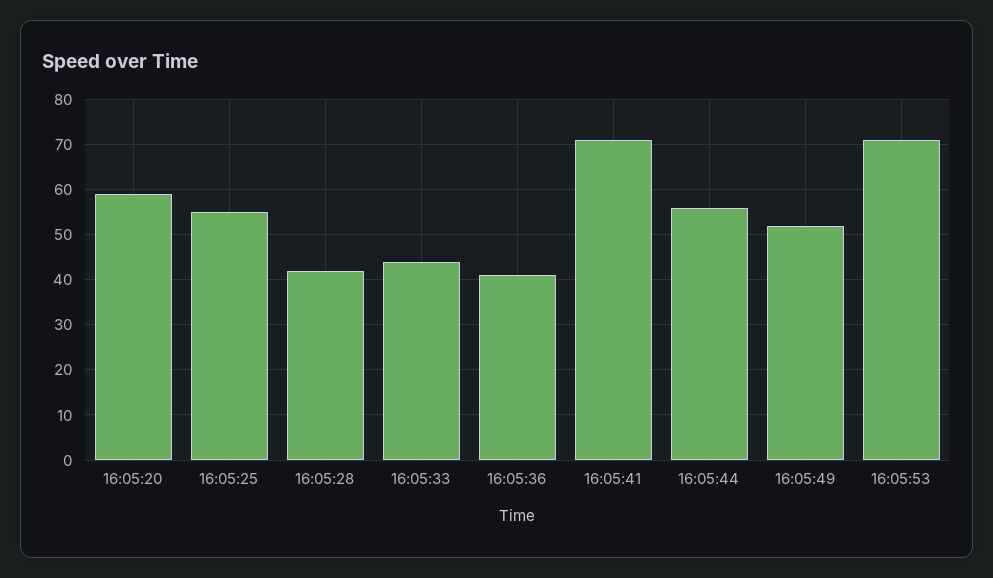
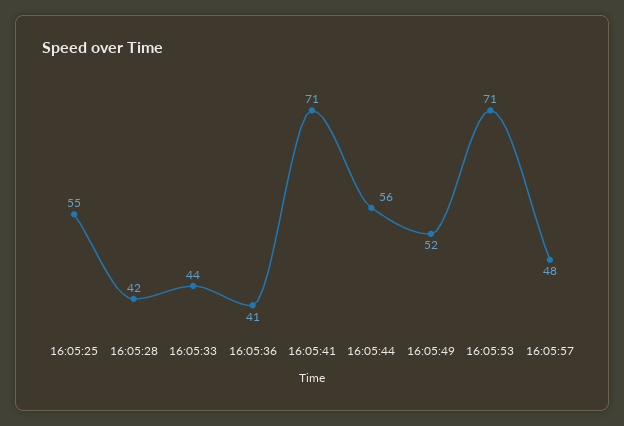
16:05:20: 60 -> none
16:05:57: none -> 48

